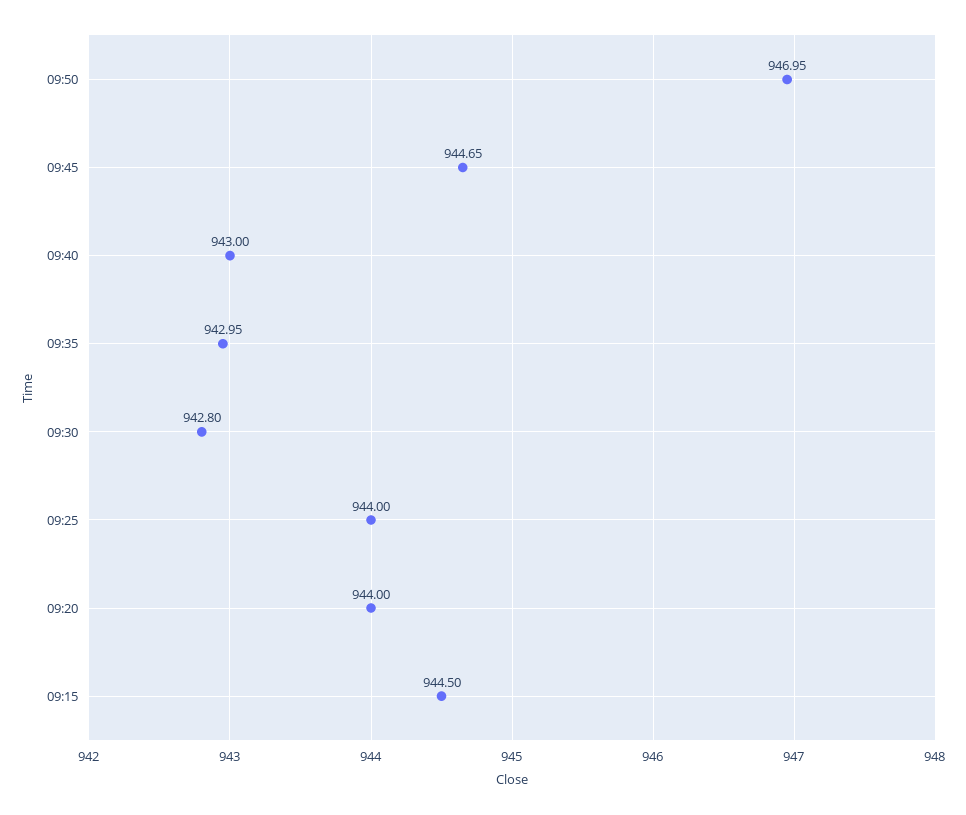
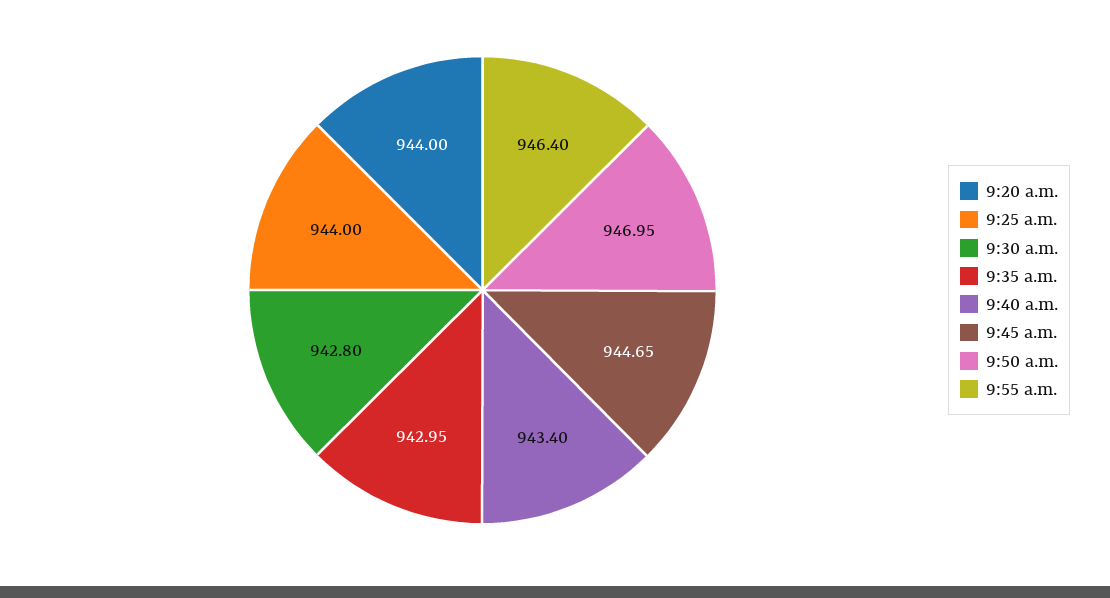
09:40: 943 -> 943.4
09:15: 944.5 -> none
9:55 a.m.: none -> 946.4

